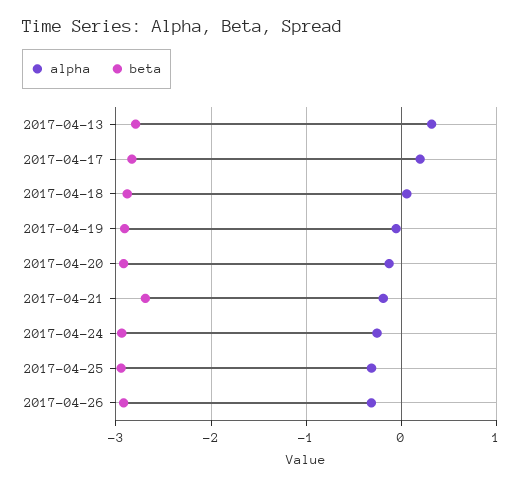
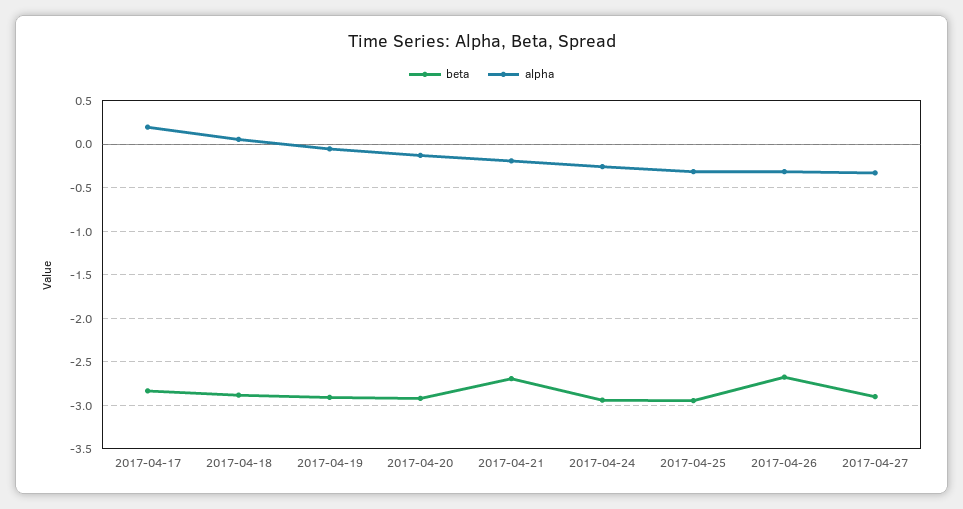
alpha, 2017-04-13: 0.3 -> none
beta, 2017-04-13: -2.8 -> none
beta, 2017-04-26: -2.9 -> -2.7
beta, 2017-04-27: none -> -2.9
alpha, 2017-04-27: none -> -0.3

